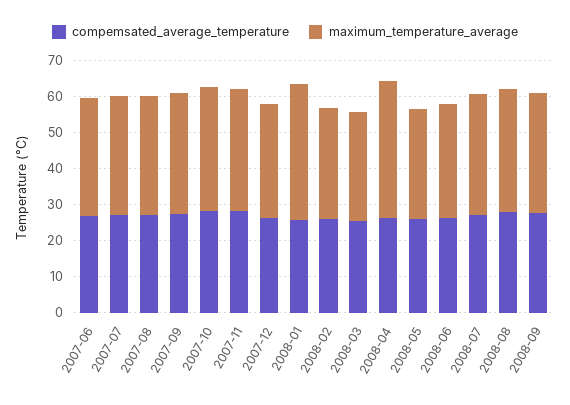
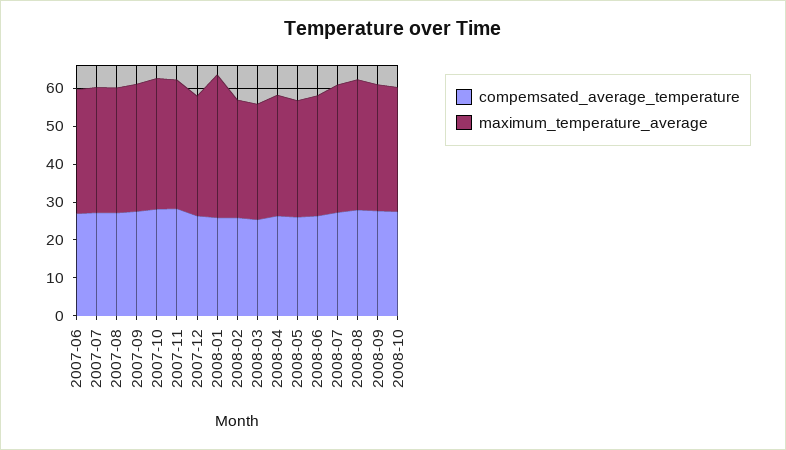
maximum_temperature_average, 2008-04: 37.5 -> 32.5
compemsated_average_temperature, 2008-10: none -> 27.5
maximum_temperature_average, 2008-10: none -> 32.5

